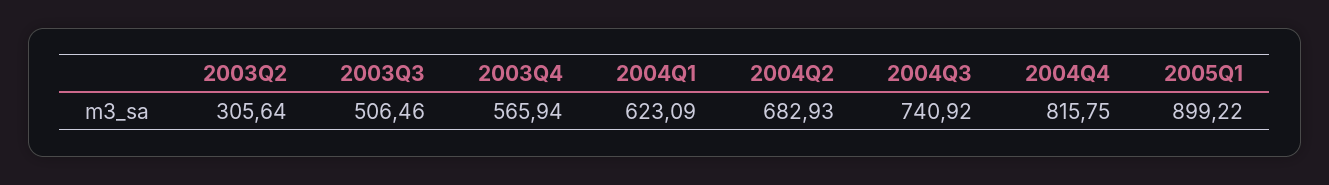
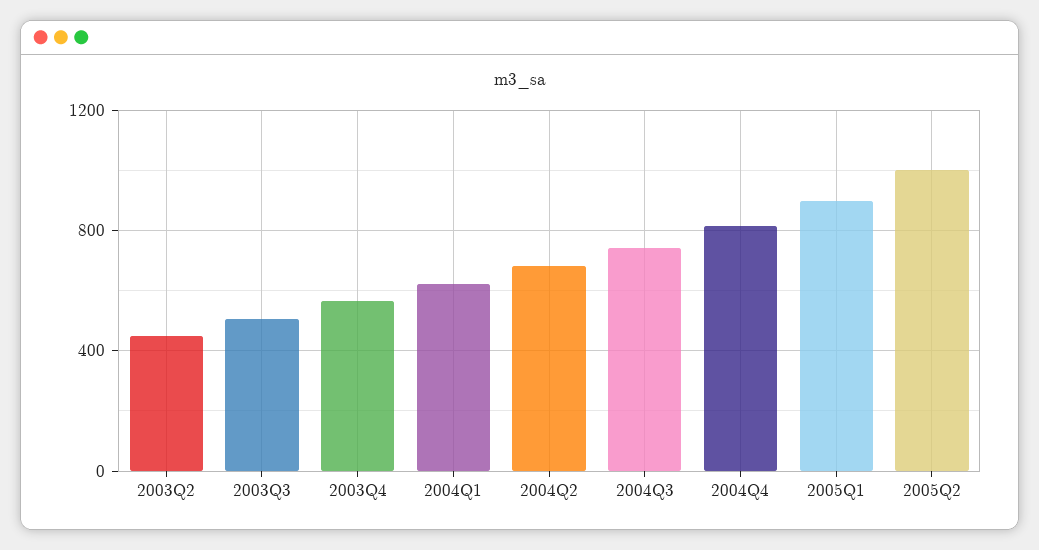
2003Q2: 305.64 -> 450
2005Q2: none -> 1000

